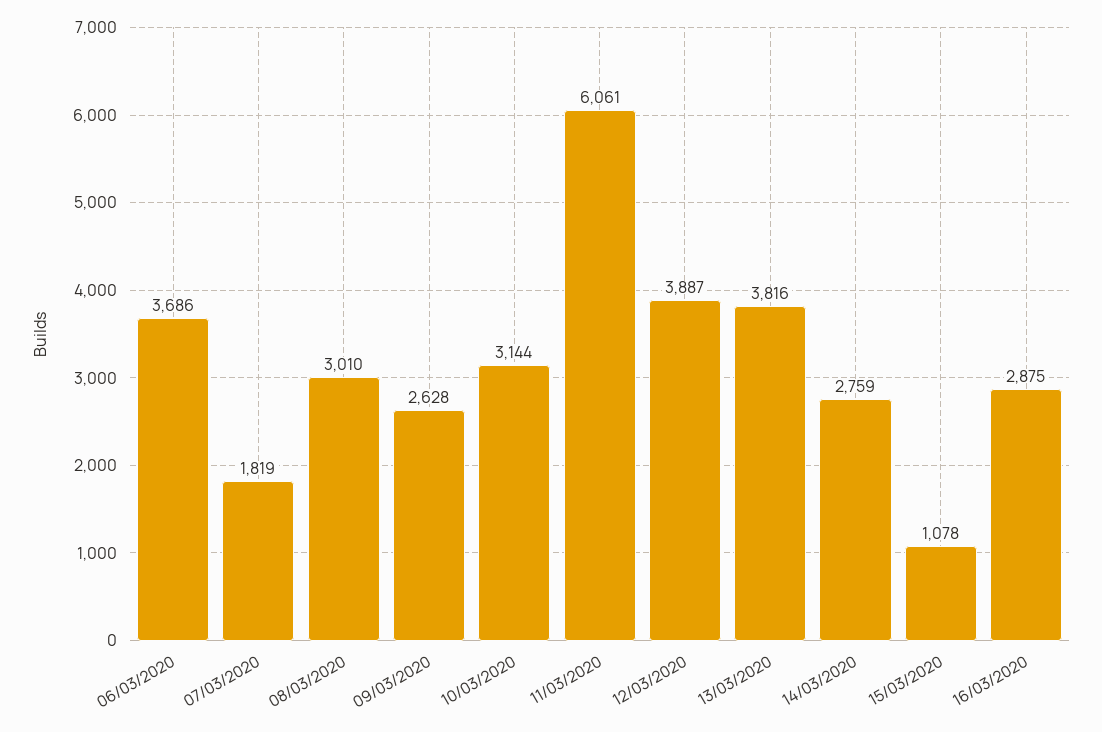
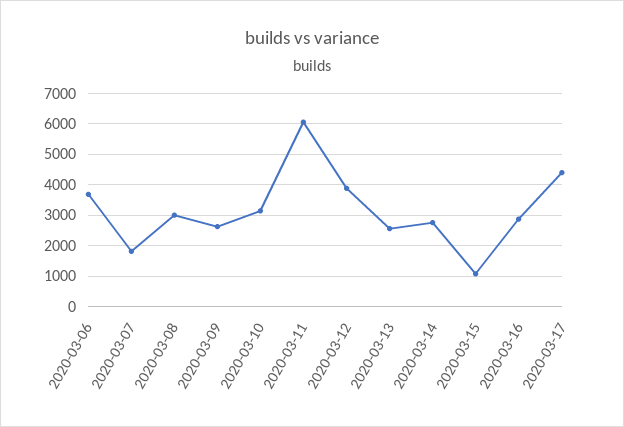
13/03/2020: 3816 -> 2600
2020-03-17: none -> 4400

